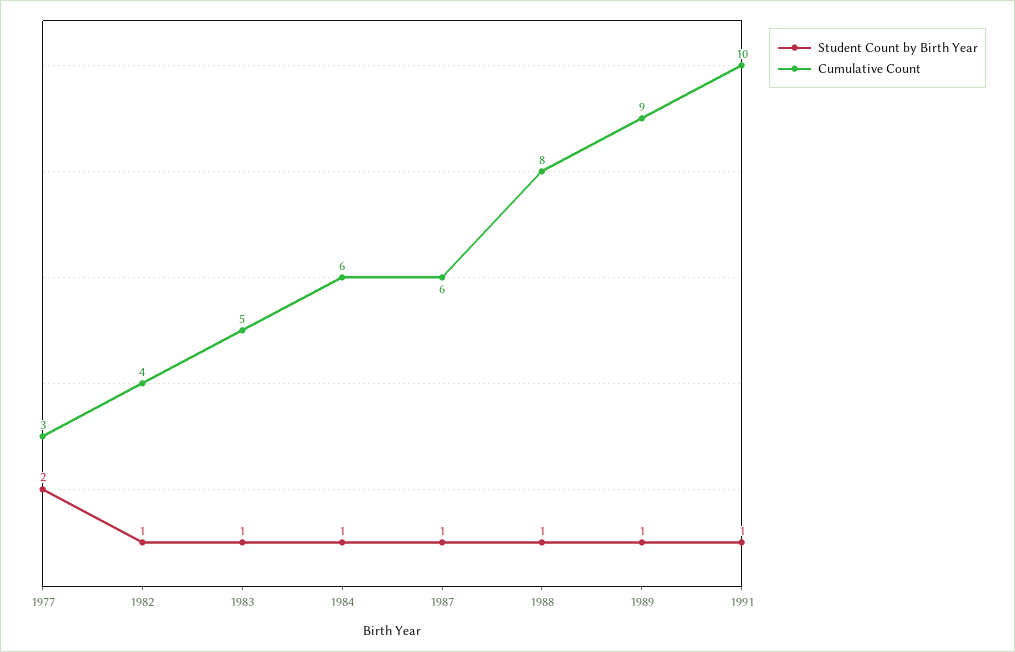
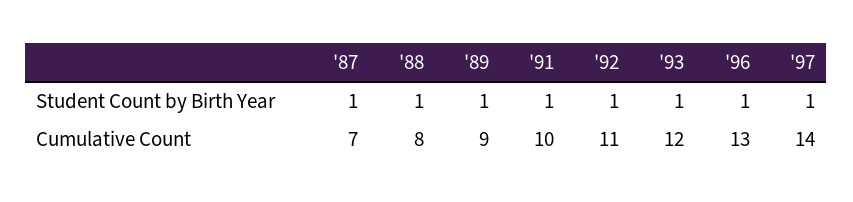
Student Count by Birth Year, 1977: 2 -> none
Cumulative Count, 1977: 3 -> none
Student Count by Birth Year, 1982: 1 -> none
Cumulative Count, 1982: 4 -> none
Student Count by Birth Year, 1983: 1 -> none
Cumulative Count, 1983: 5 -> none
Student Count by Birth Year, 1984: 1 -> none
Cumulative Count, 1984: 6 -> none
Cumulative Count, 1987: 6 -> 7
Student Count by Birth Year, '92: none -> 1
Student Count by Birth Year, '93: none -> 1
Student Count by Birth Year, '96: none -> 1
Student Count by Birth Year, '97: none -> 1
Cumulative Count, '92: none -> 11
Cumulative Count, '93: none -> 12
Cumulative Count, '96: none -> 13
Cumulative Count, '97: none -> 14

